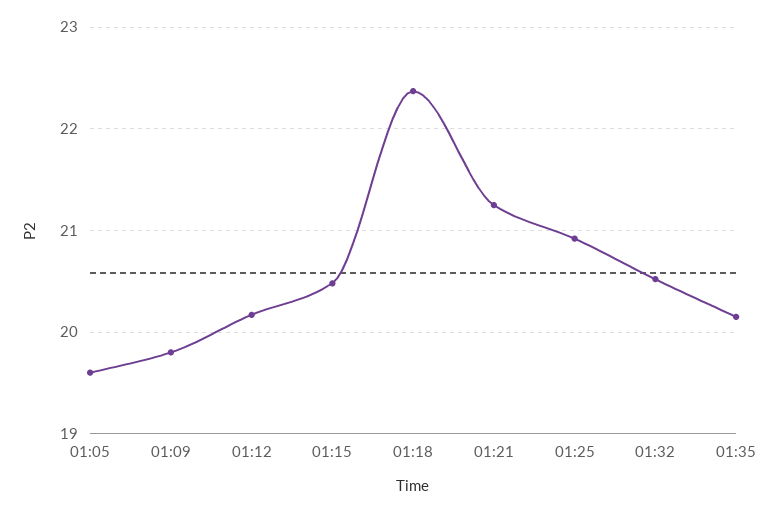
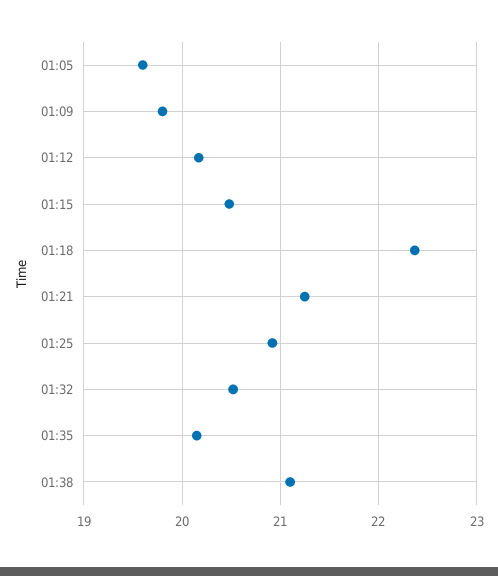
01:38: none -> 21.1

